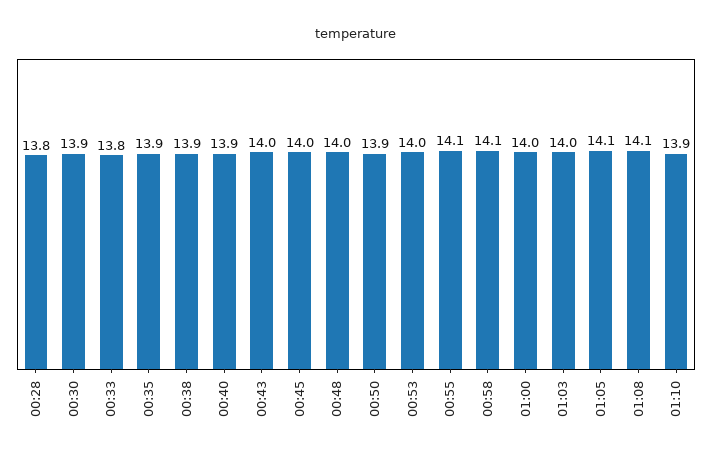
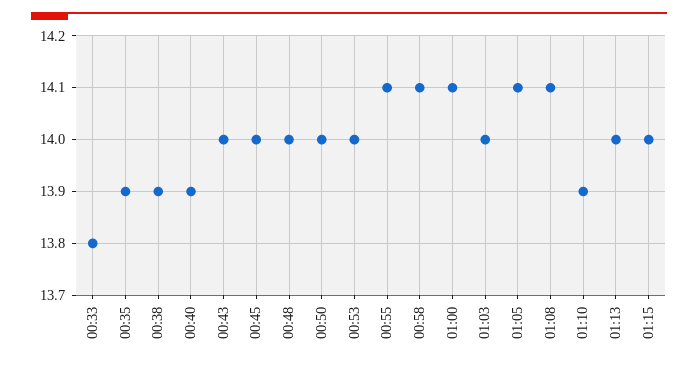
00:28: 13.8 -> none
00:30: 13.9 -> none
00:50: 13.9 -> 14
01:00: 14 -> 14.1
01:13: none -> 14
01:15: none -> 14

